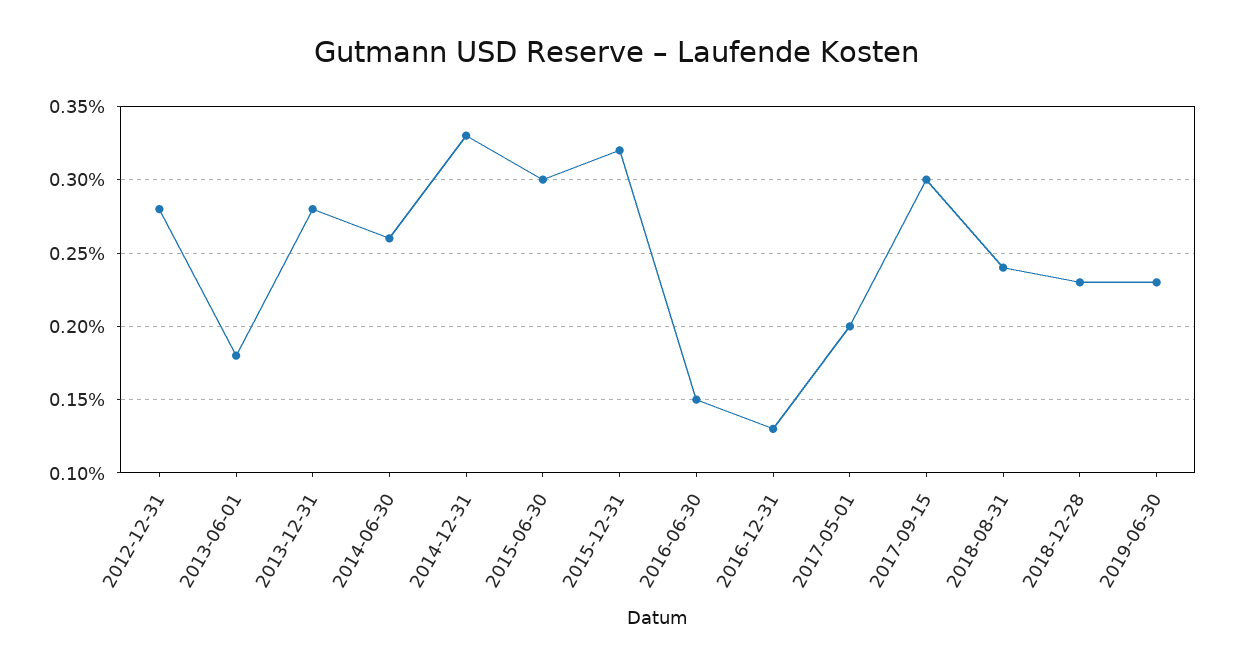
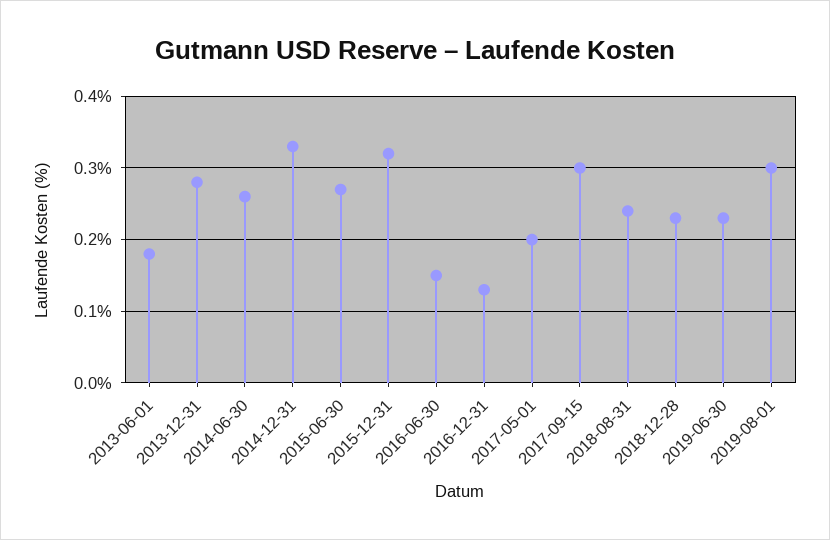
2012-12-31: 0.28 -> none
2015-06-30: 0.3 -> 0.27
2019-08-01: none -> 0.3

